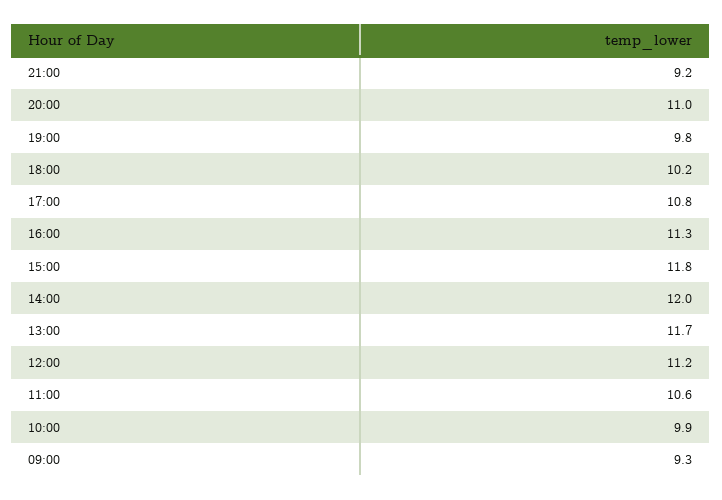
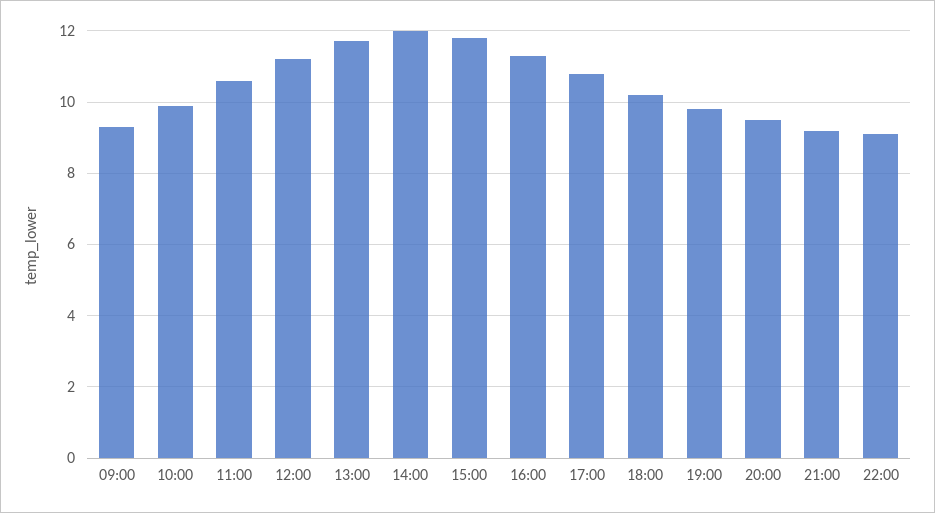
20:00: 11 -> 9.5
22:00: none -> 9

